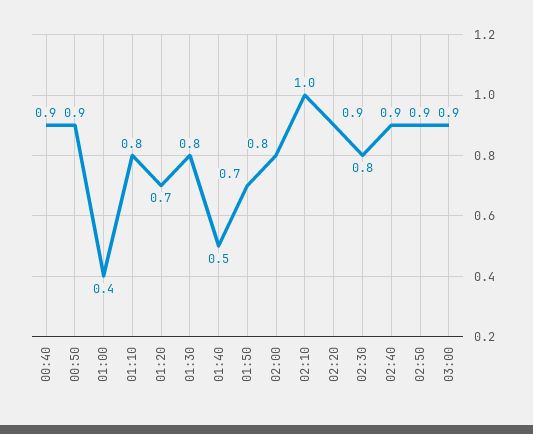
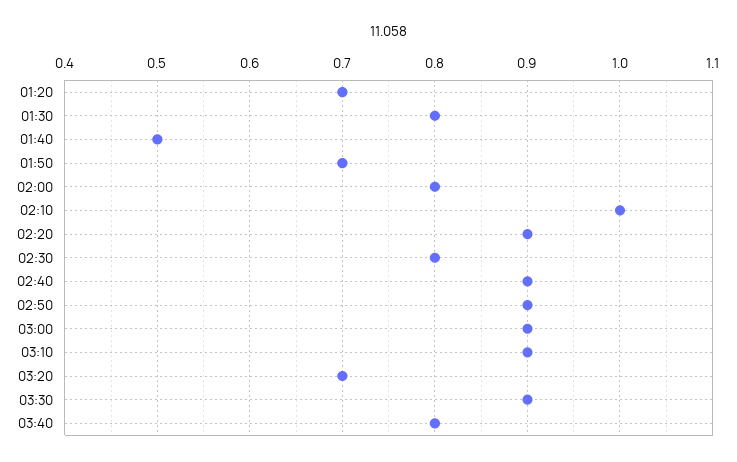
00:40: 0.9 -> none
00:50: 0.9 -> none
01:00: 0.4 -> none
01:10: 0.8 -> none
03:10: none -> 0.9
03:20: none -> 0.7
03:30: none -> 0.9
03:40: none -> 0.8

